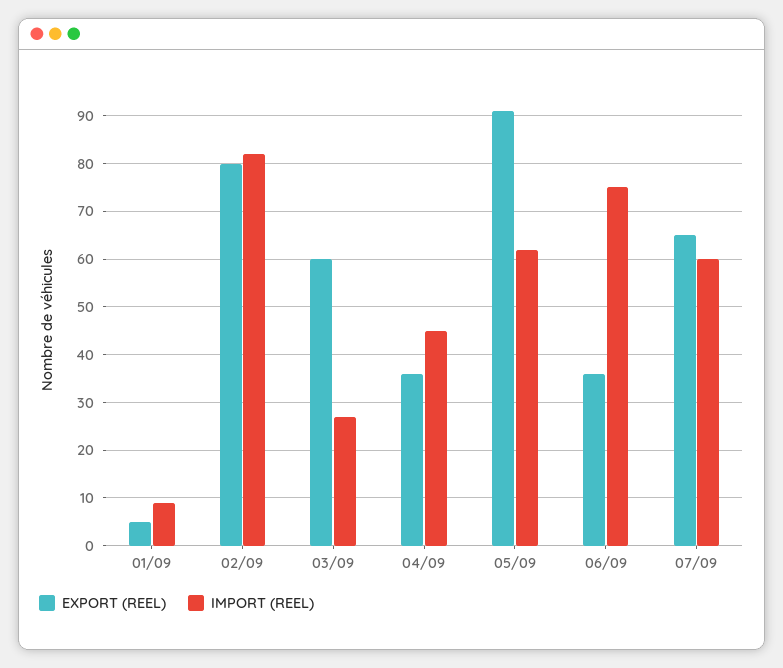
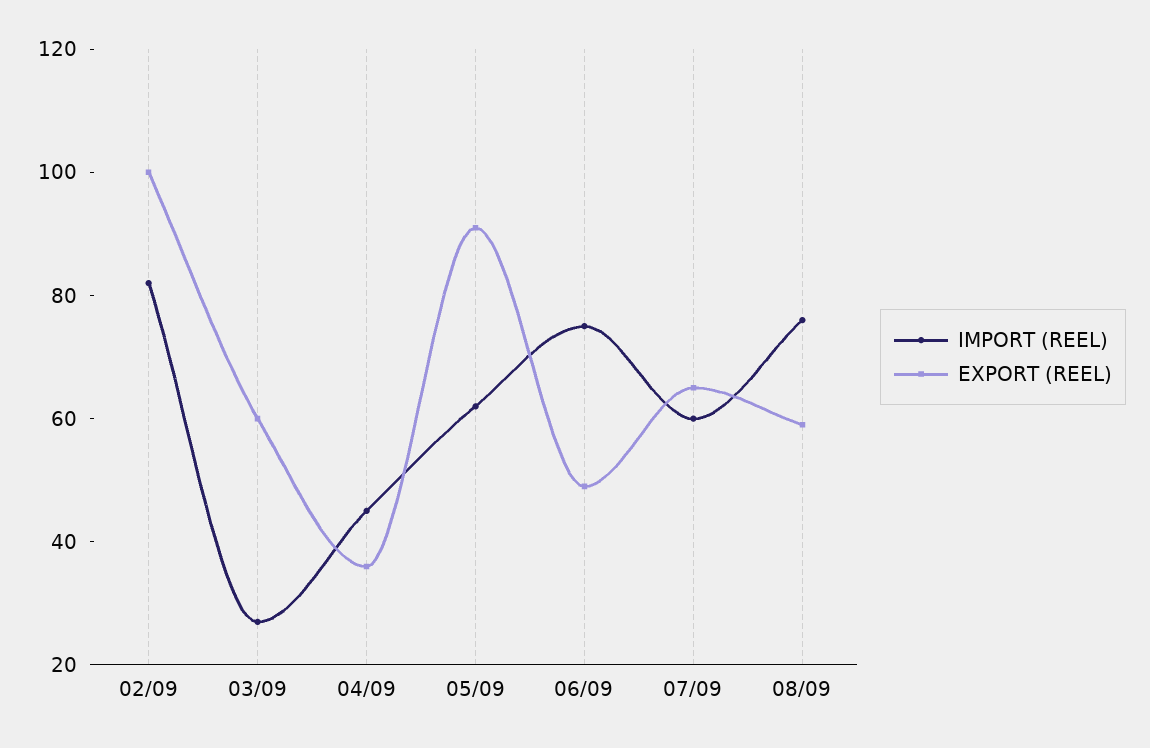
EXPORT (REEL), 01/09: 5 -> none
IMPORT (REEL), 01/09: 10 -> none
EXPORT (REEL), 02/09: 80 -> 100
EXPORT (REEL), 06/09: 35 -> 50
IMPORT (REEL), 08/09: none -> 75
EXPORT (REEL), 08/09: none -> 60

